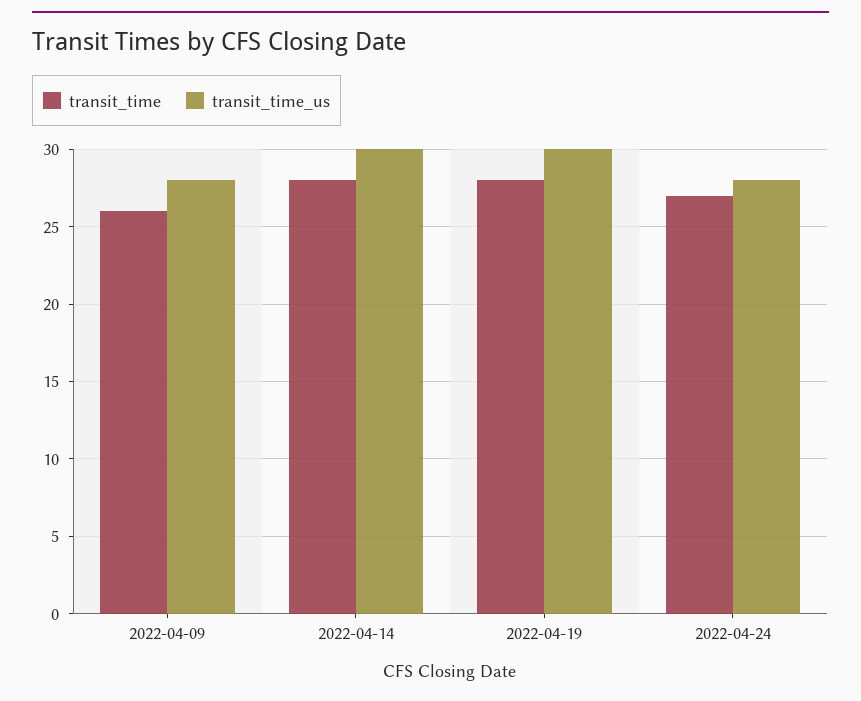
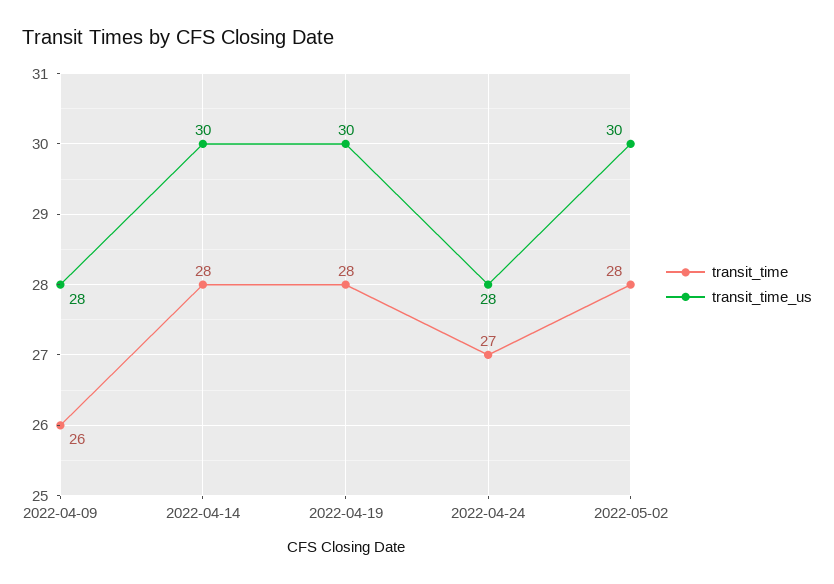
transit_time, 2022-05-02: none -> 28
transit_time_us, 2022-05-02: none -> 30

